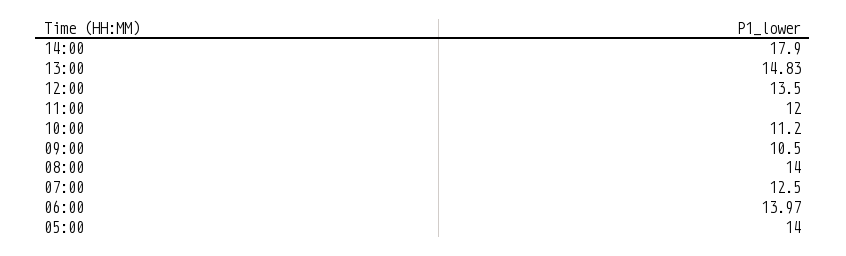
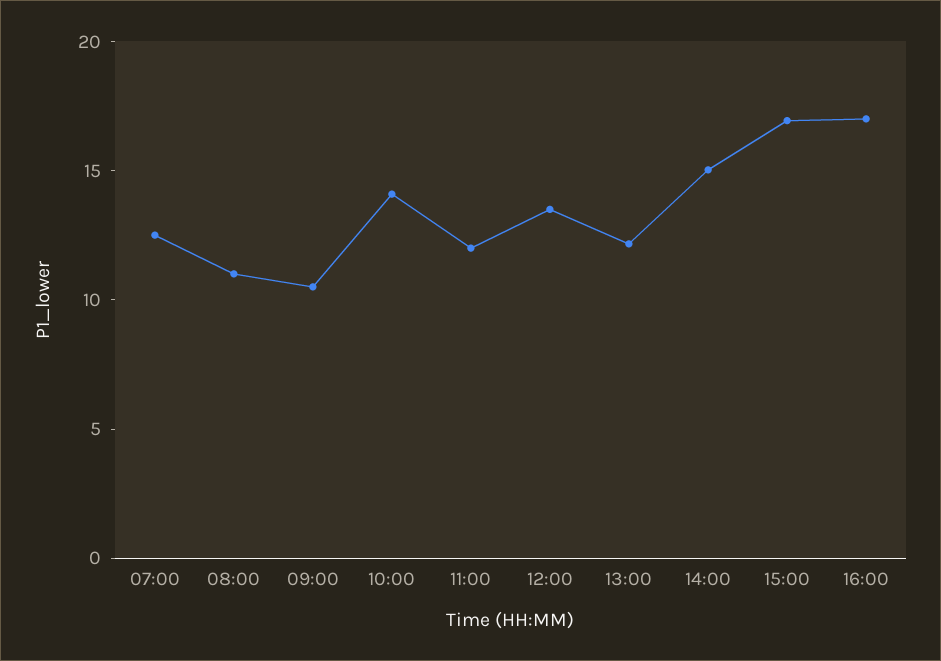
14:00: 17.9 -> 15
13:00: 14.83 -> 12
10:00: 11.2 -> 14
08:00: 14 -> 11
06:00: 13.97 -> none
05:00: 14 -> none
15:00: none -> 17
16:00: none -> 17

